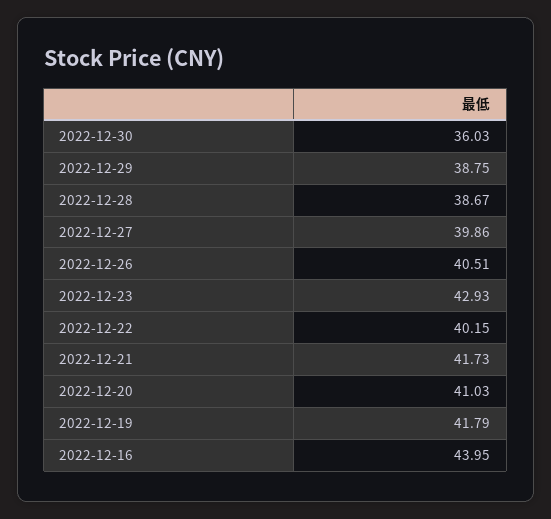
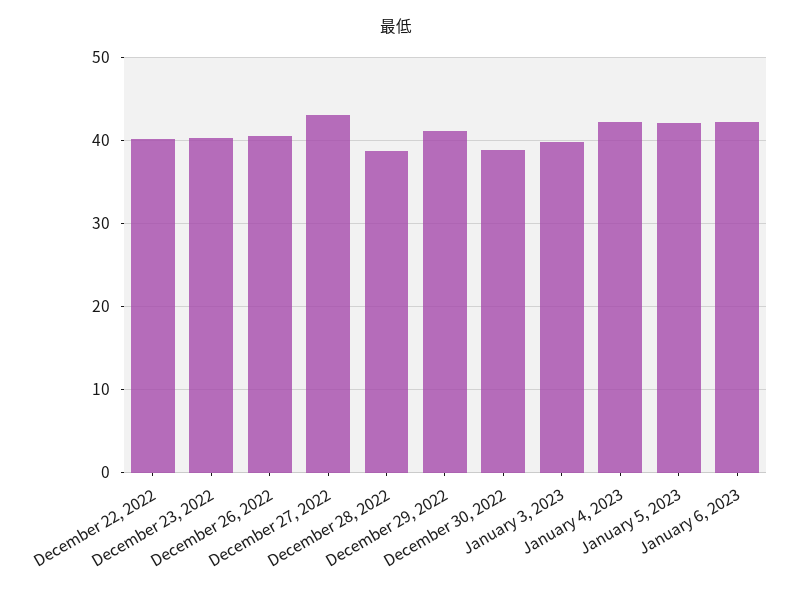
2022-12-30: 36.03 -> 39
2022-12-29: 38.75 -> 41
2022-12-27: 39.86 -> 43
2022-12-23: 42.93 -> 40
2022-12-21: 41.73 -> none
2022-12-20: 41.03 -> none
2022-12-19: 41.79 -> none
2022-12-16: 43.95 -> none
January 3, 2023: none -> 40
January 4, 2023: none -> 42
January 5, 2023: none -> 42
January 6, 2023: none -> 42

